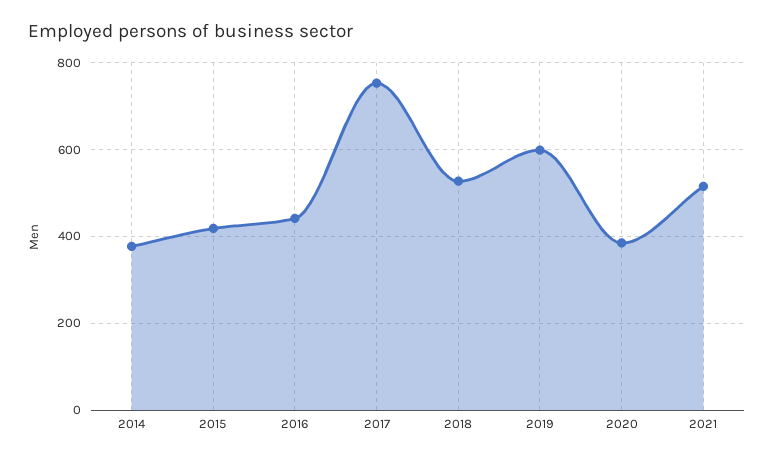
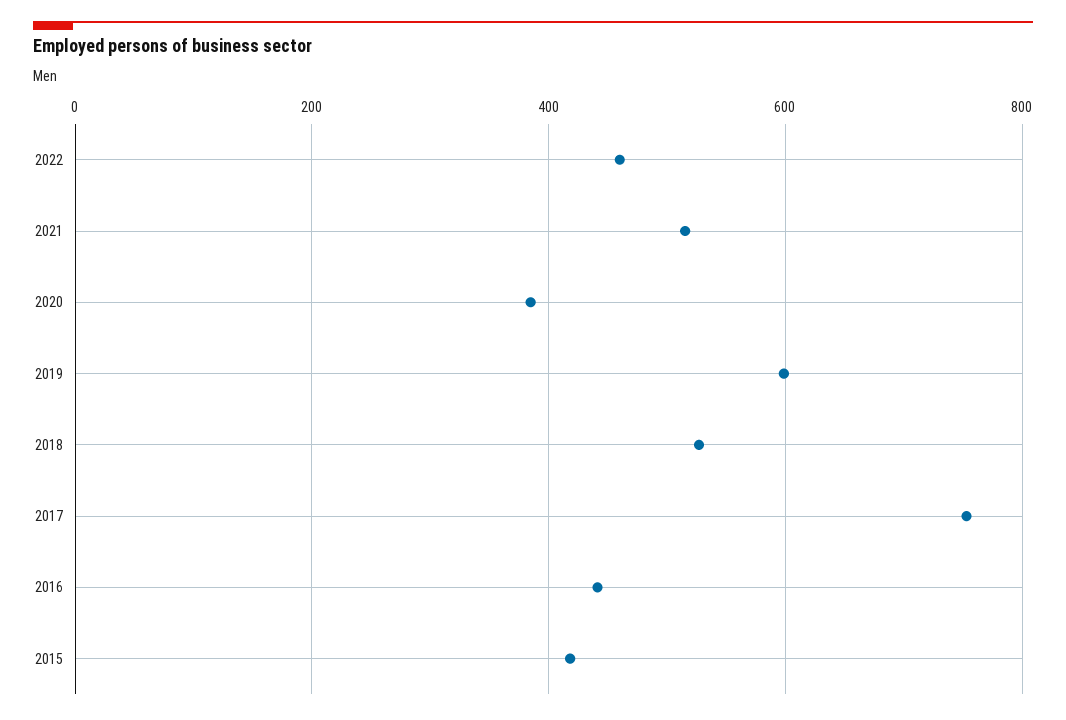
2014: 380 -> none
2022: none -> 460

